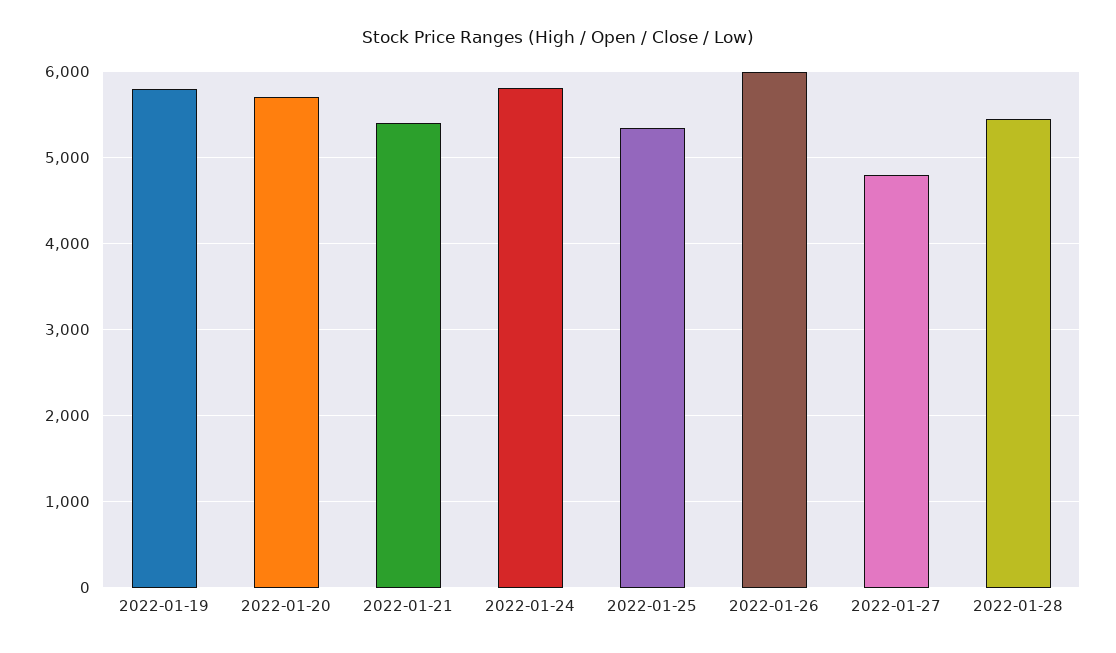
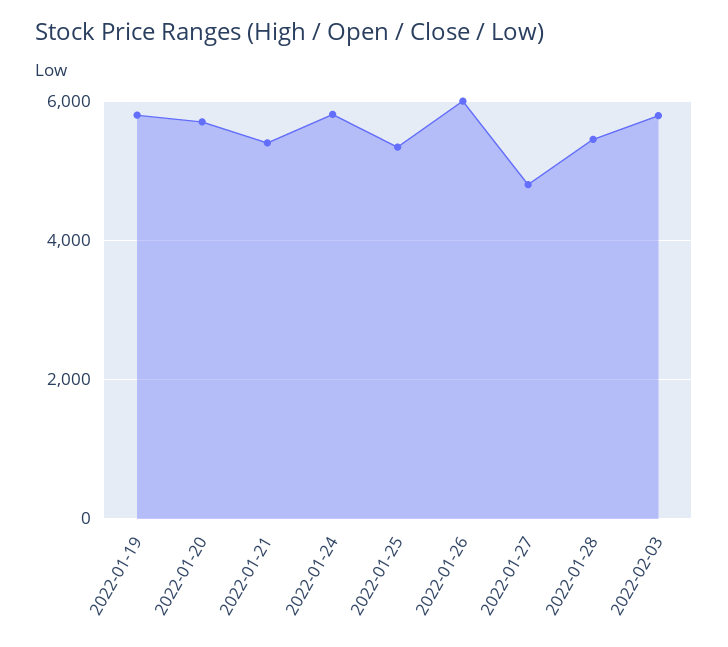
2022-02-03: none -> 5800

